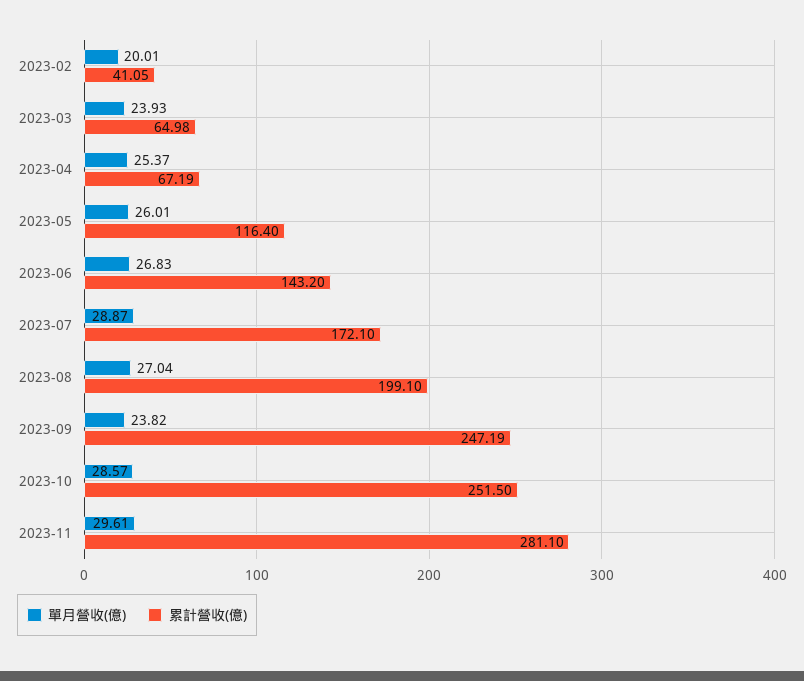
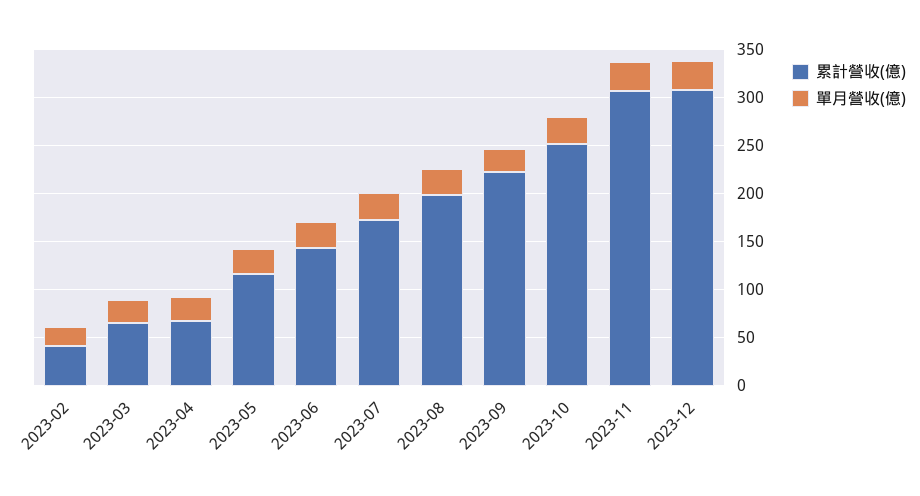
累計營收(億), 2023-09: 247.19 -> 220
累計營收(億), 2023-11: 281.1 -> 310
累計營收(億), 2023-12: none -> 310
單月營收(億), 2023-12: none -> 30

